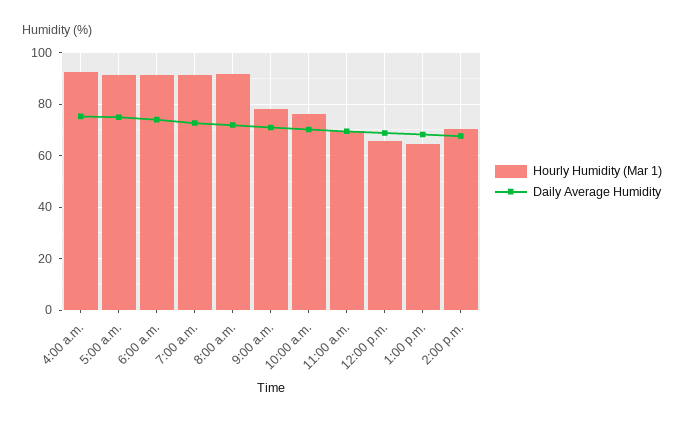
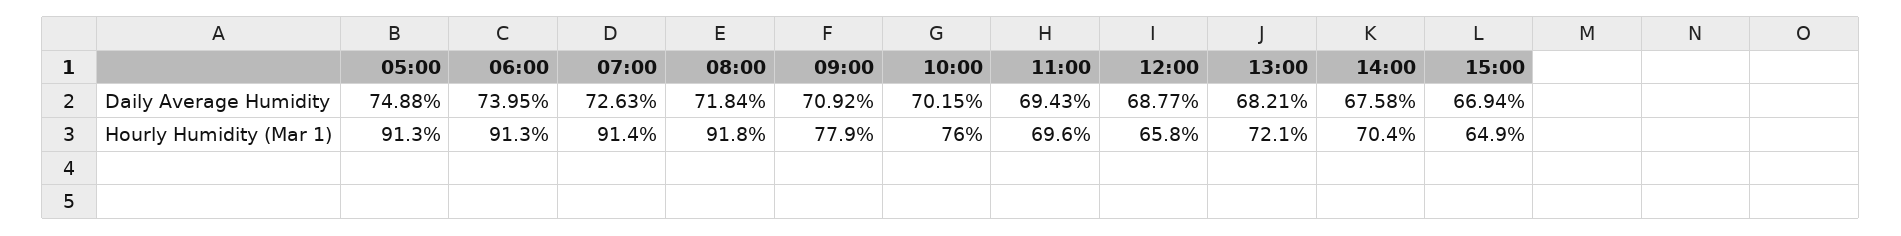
Hourly Humidity (Mar 1), 4:00 a.m.: 92.5 -> none
Daily Average Humidity, 4:00 a.m.: 75 -> none
Hourly Humidity (Mar 1), 1:00 p.m.: 65 -> 72.1
Daily Average Humidity, 15:00: none -> 66.94
Hourly Humidity (Mar 1), 15:00: none -> 64.9

